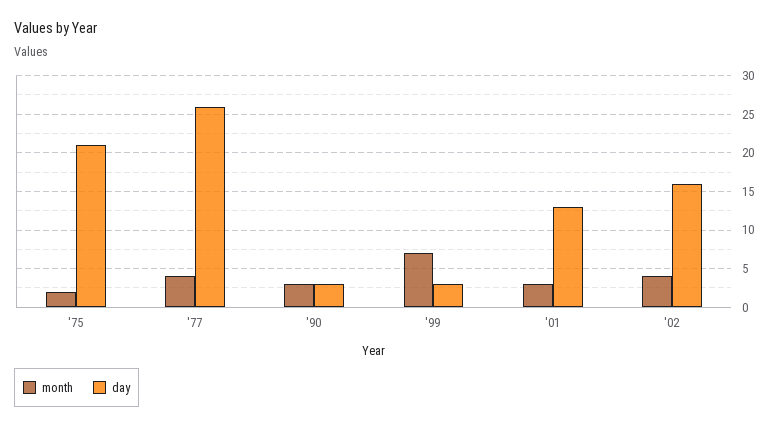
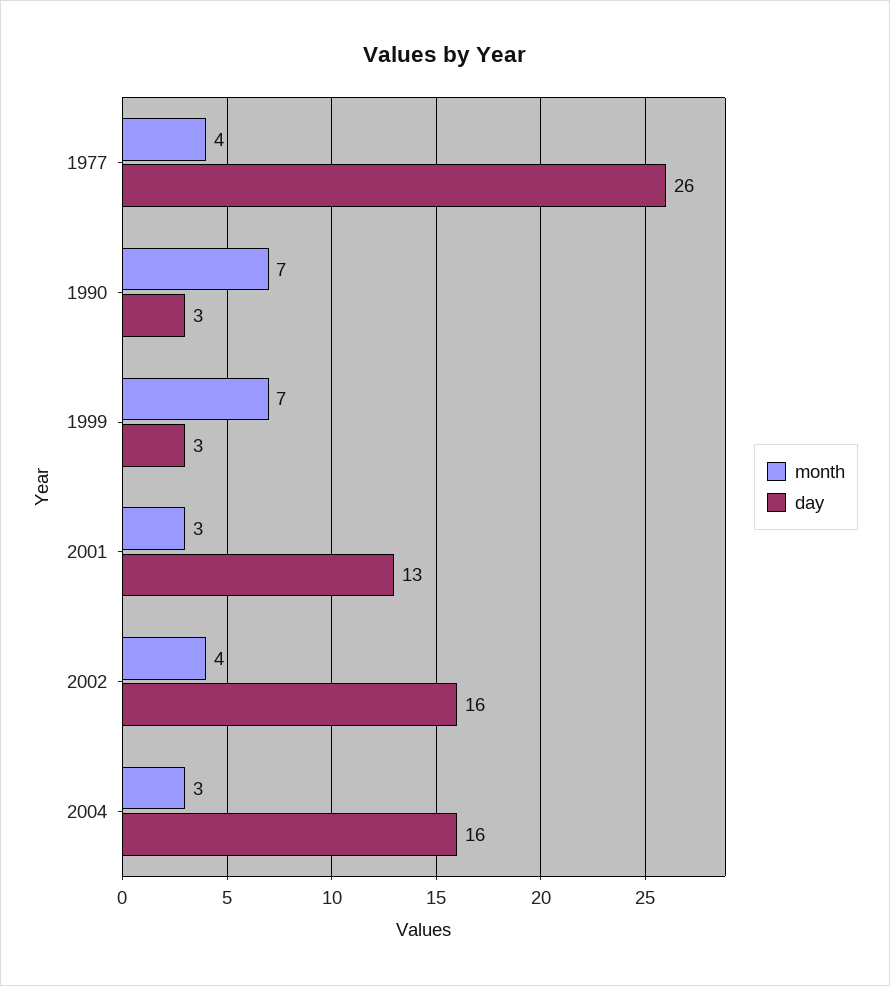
month, '75: 2 -> none
day, '75: 21 -> none
month, '90: 3 -> 7
month, 2004: none -> 3
day, 2004: none -> 16

